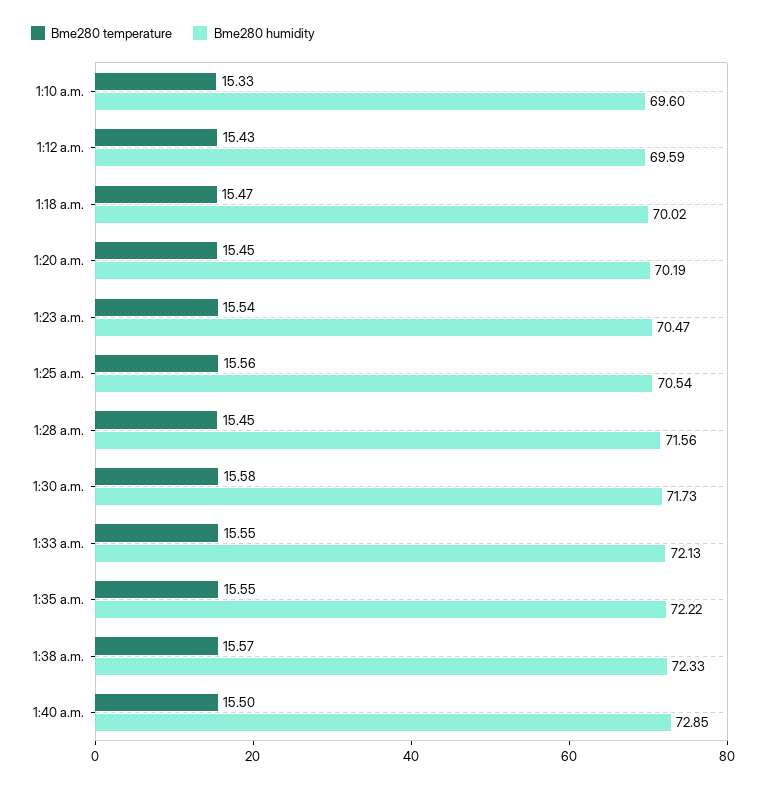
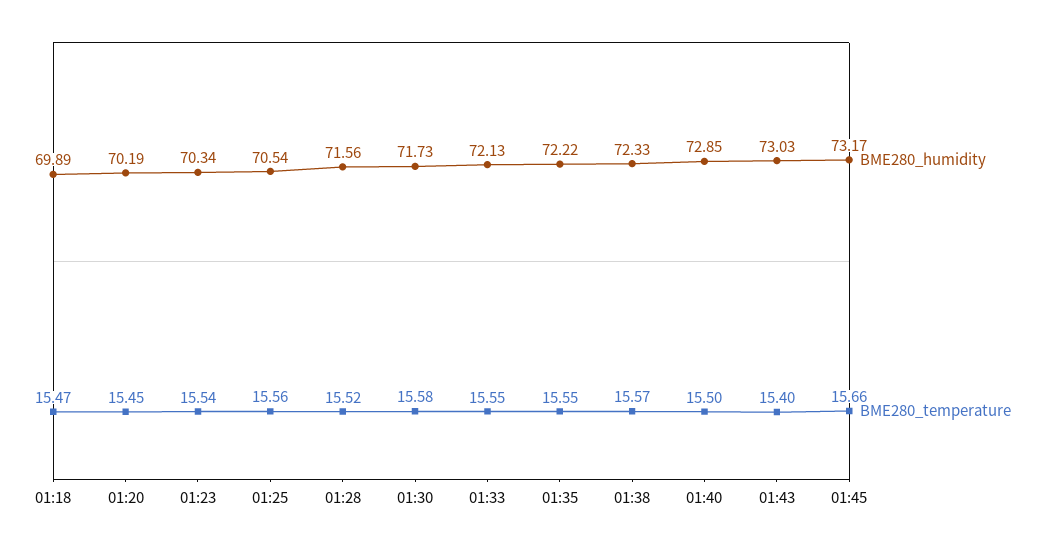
Bme280 temperature, 1:10 a.m.: 15.33 -> none
Bme280 humidity, 1:10 a.m.: 69.6 -> none
Bme280 temperature, 1:12 a.m.: 15.43 -> none
Bme280 humidity, 1:12 a.m.: 69.59 -> none
Bme280 humidity, 1:18 a.m.: 70.02 -> 69.89
Bme280 humidity, 1:23 a.m.: 70.47 -> 70.34
Bme280 temperature, 1:28 a.m.: 15.45 -> 15.52
Bme280 humidity, 01:43: none -> 73.03
Bme280 temperature, 01:43: none -> 15.4
Bme280 humidity, 01:45: none -> 73.17
Bme280 temperature, 01:45: none -> 15.66

